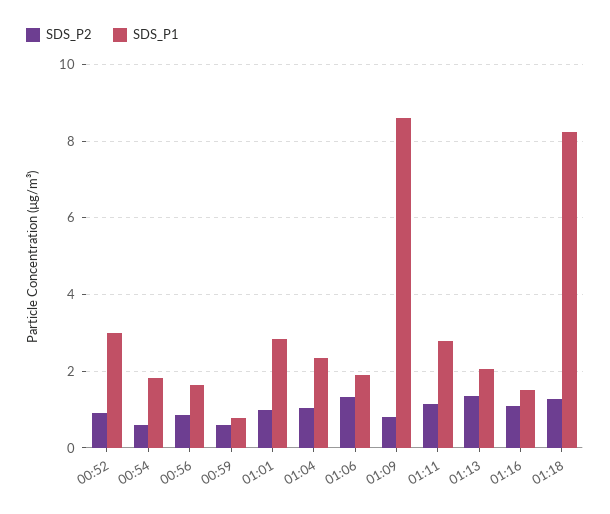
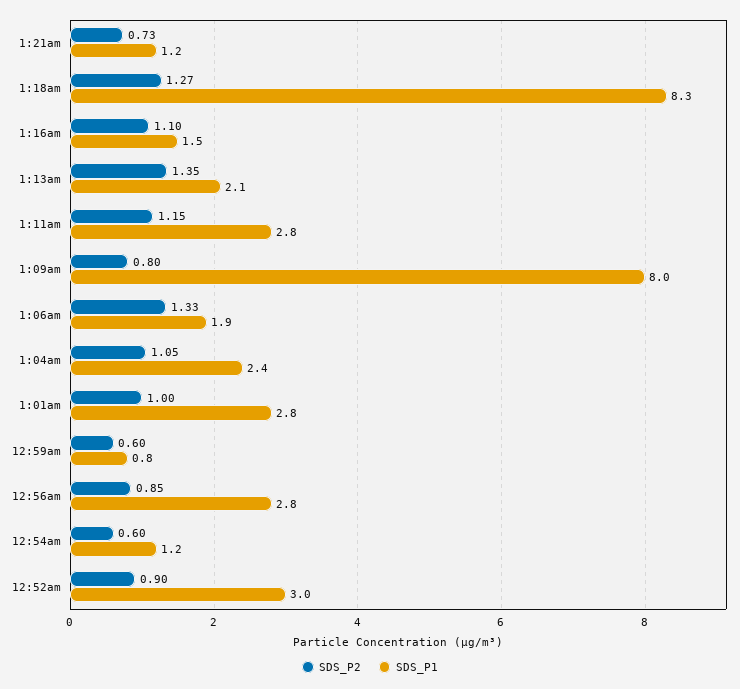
SDS_P1, 00:54: 1.8 -> 1.2
SDS_P1, 00:56: 1.6 -> 2.8
SDS_P1, 01:09: 8.6 -> 8
SDS_P2, 1:21am: none -> 0.73
SDS_P1, 1:21am: none -> 1.2

